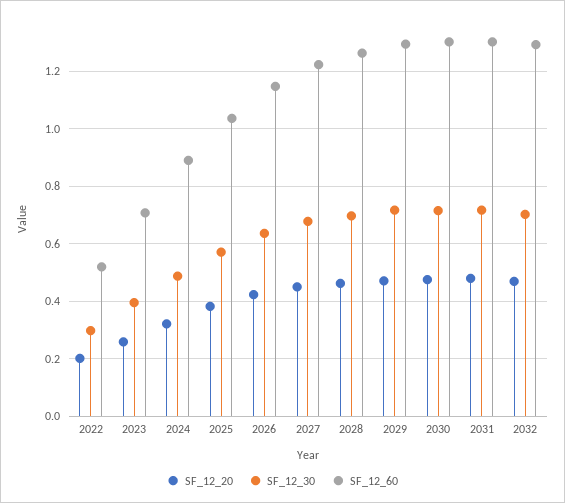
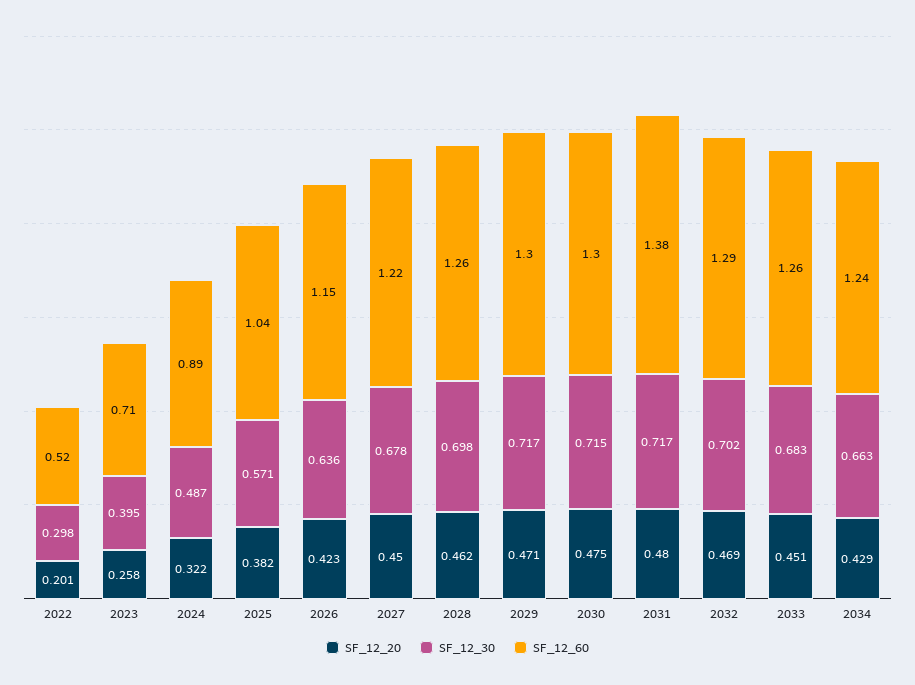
SF_12_60, 2031: 1.3 -> 1.38
SF_12_20, 2033: none -> 0.451
SF_12_30, 2033: none -> 0.683
SF_12_60, 2033: none -> 1.26
SF_12_20, 2034: none -> 0.429
SF_12_30, 2034: none -> 0.663
SF_12_60, 2034: none -> 1.24

